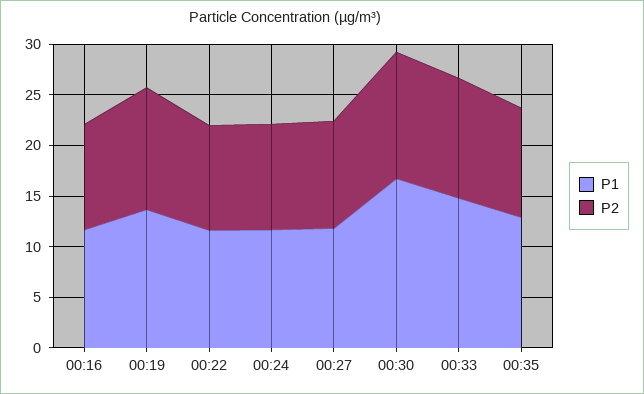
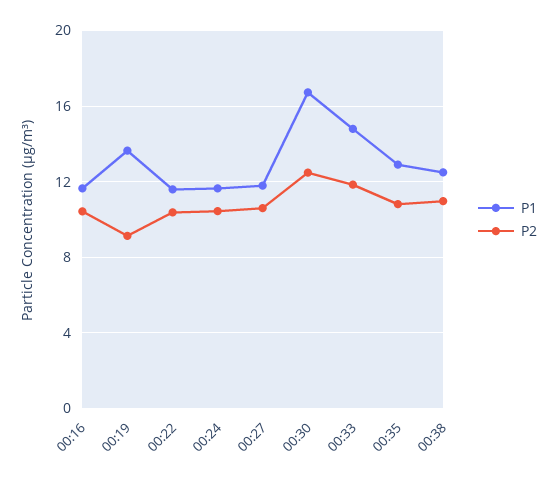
P2, 00:19: 12 -> 9
P1, 00:38: none -> 12.5
P2, 00:38: none -> 11

